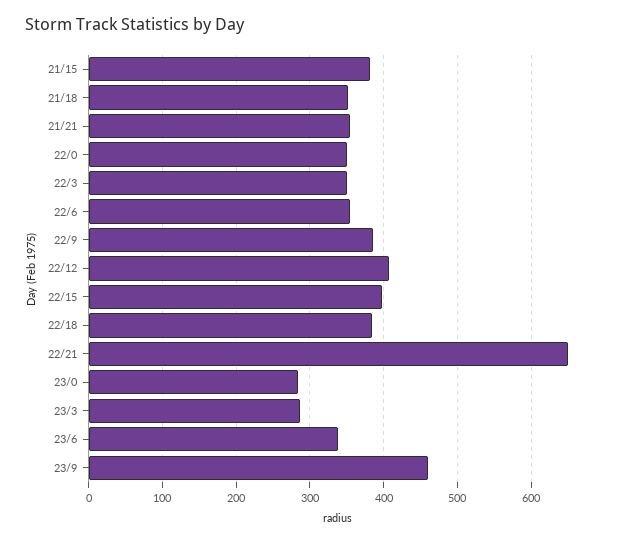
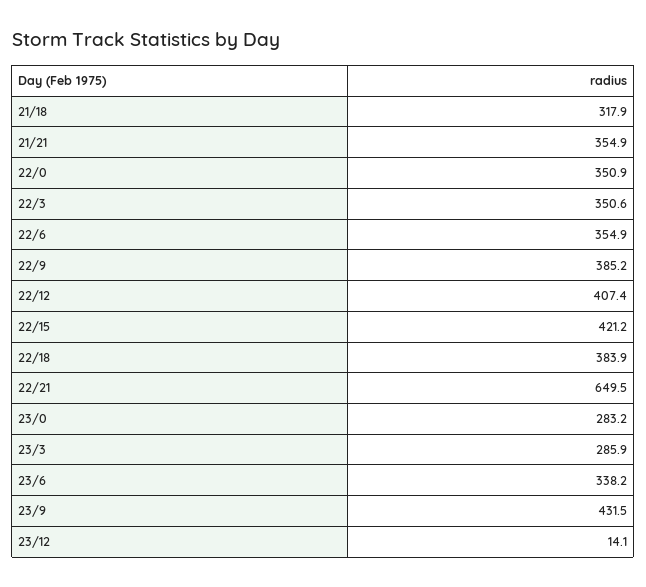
21/15: 380 -> none
21/18: 350 -> 317.9
22/15: 400 -> 421.2
23/9: 460 -> 431.5
23/12: none -> 14.1

